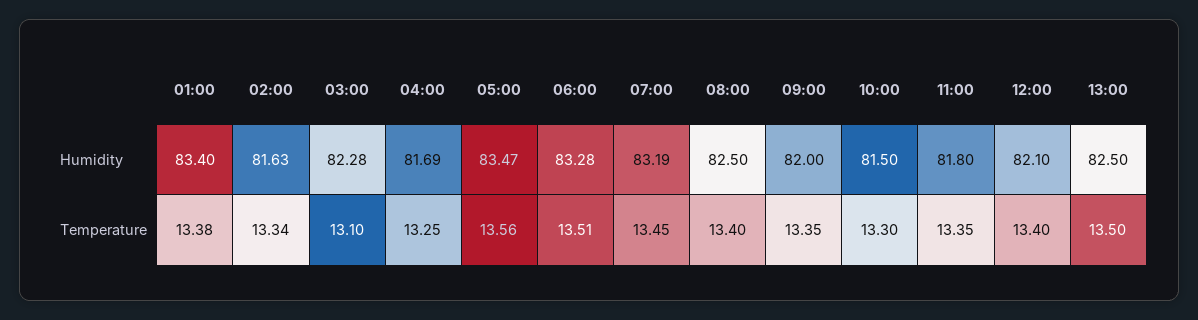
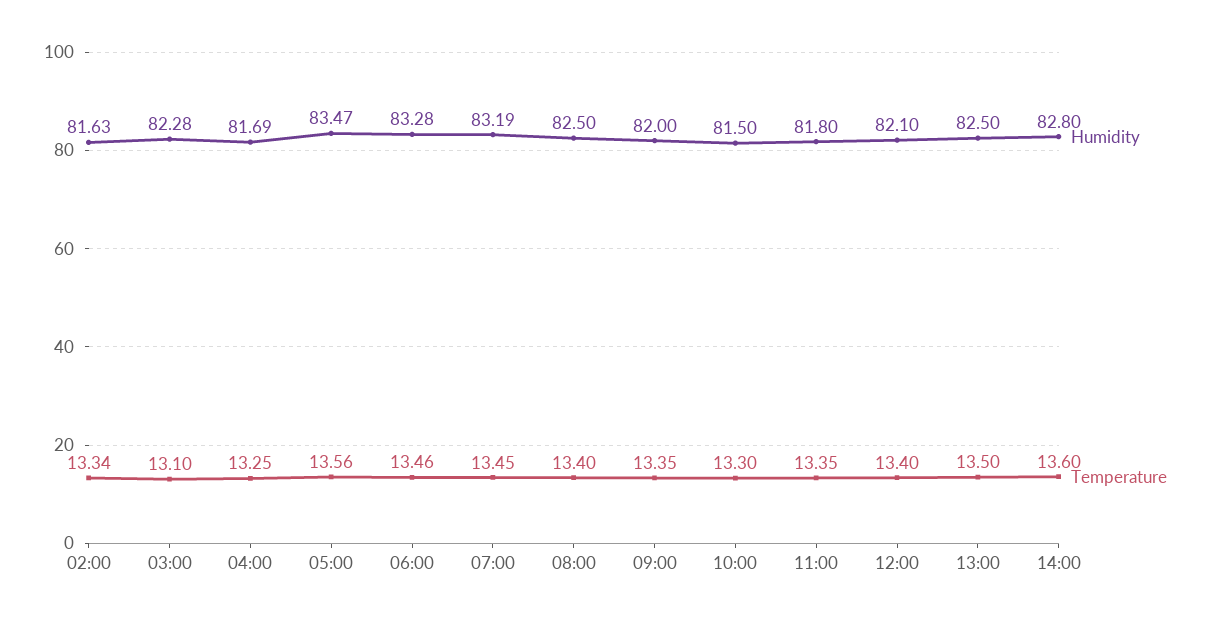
Humidity, 01:00: 83.4 -> none
Temperature, 01:00: 13.38 -> none
Temperature, 06:00: 13.51 -> 13.46
Humidity, 14:00: none -> 82.8
Temperature, 14:00: none -> 13.6

